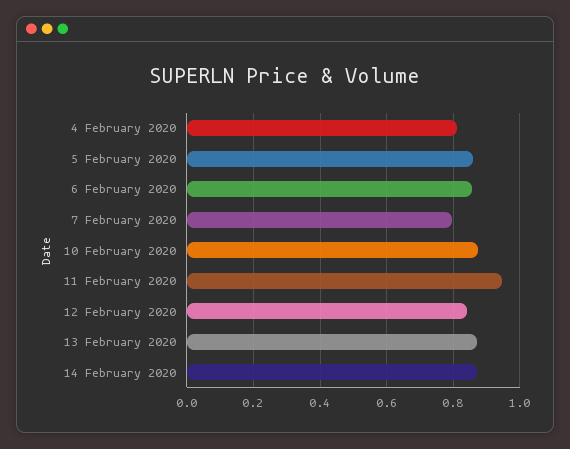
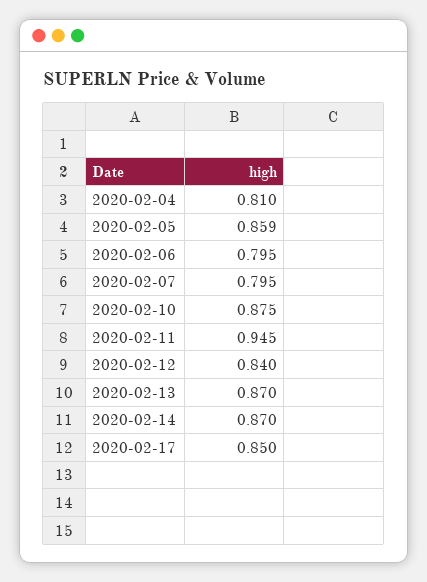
6 February 2020: 0.86 -> 0.795
2020-02-17: none -> 0.85

